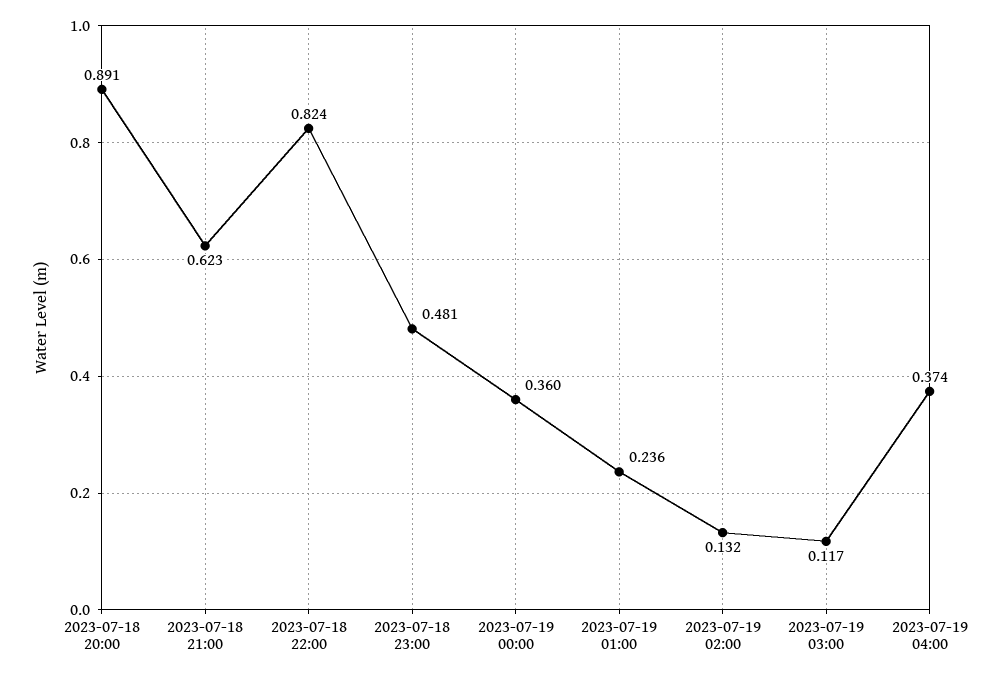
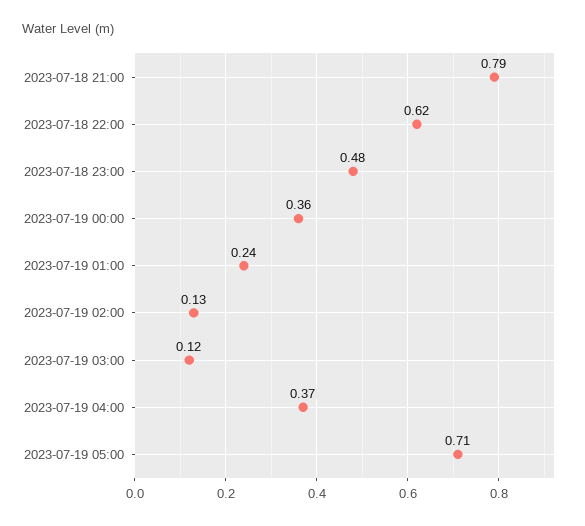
2023-07-18 20:00: 0.891 -> none
2023-07-18 21:00: 0.623 -> 0.79
2023-07-18 22:00: 0.824 -> 0.62
2023-07-19 05:00: none -> 0.71

